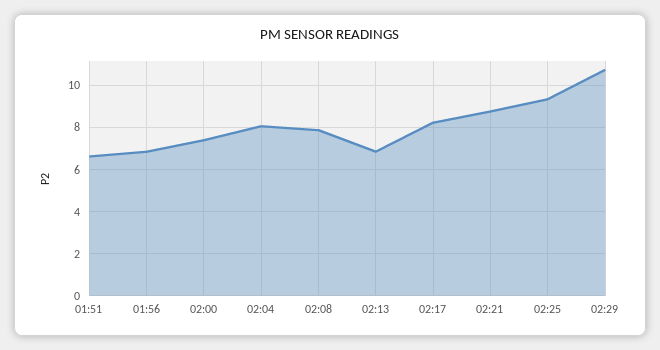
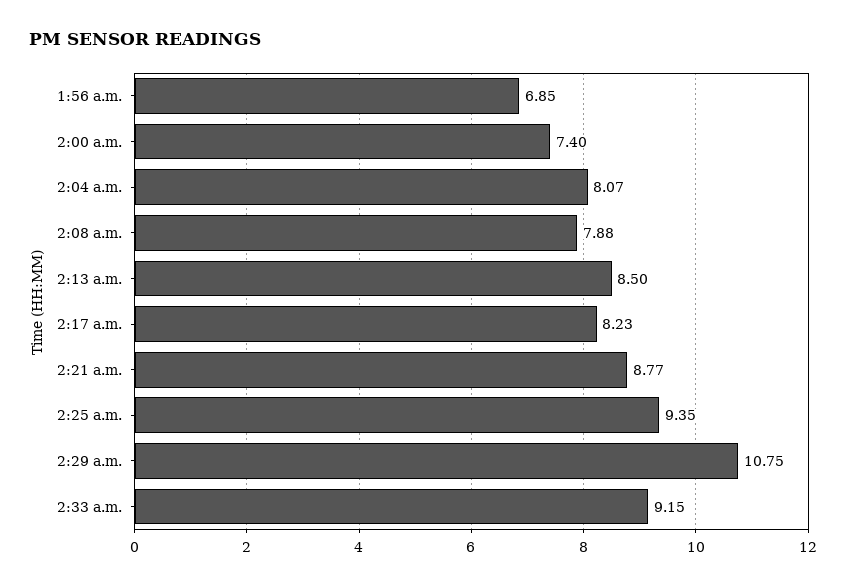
01:51: 6.5 -> none
02:13: 7 -> 8.5
2:33 a.m.: none -> 9.15

